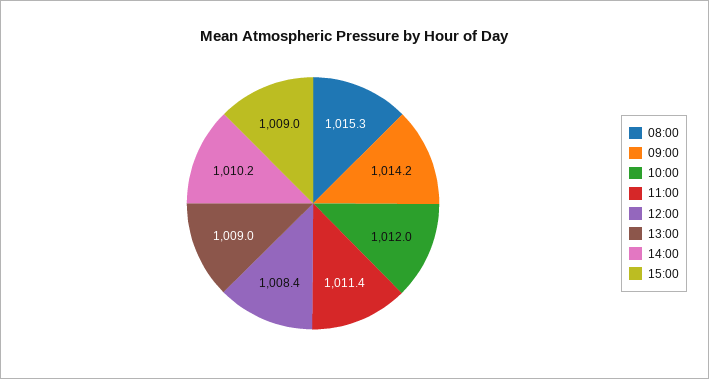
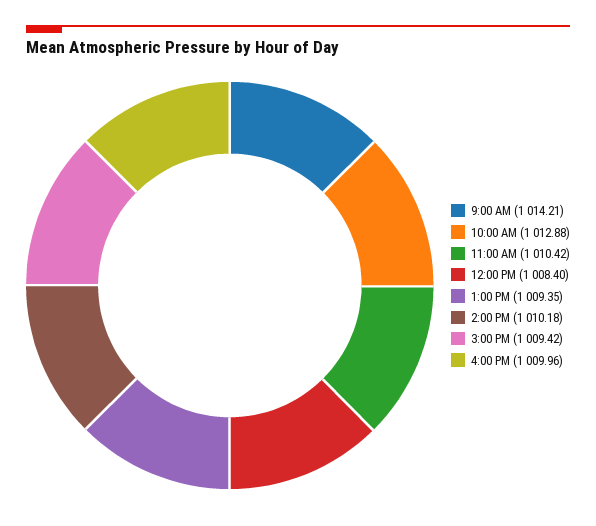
08:00: 1015.3 -> none
10:00: 1012 -> 1012.88
11:00: 1011.4 -> 1010.42
13:00: 1009 -> 1009.35
15:00: 1009 -> 1009.42
4:00 PM: none -> 1009.96

